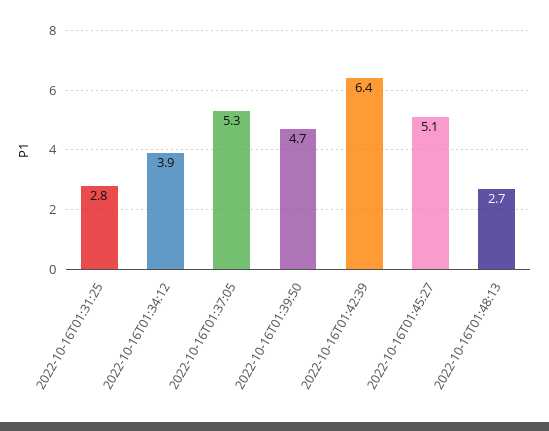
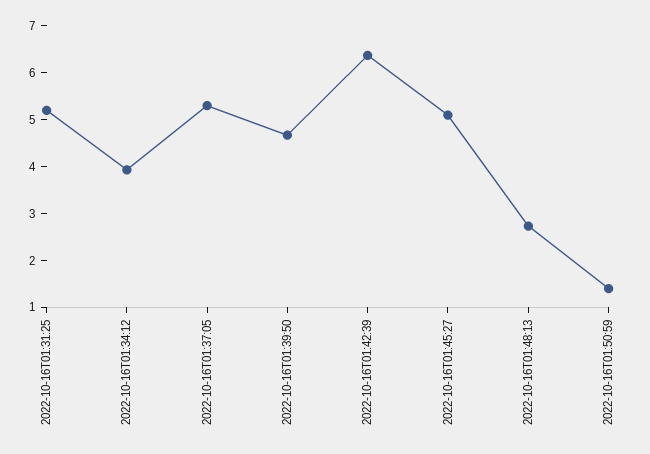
2022-10-16T01:31:25: 2.8 -> 5.2
2022-10-16T01:50:59: none -> 1.4

